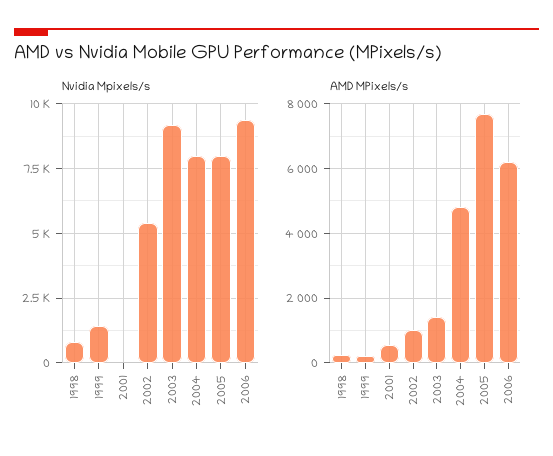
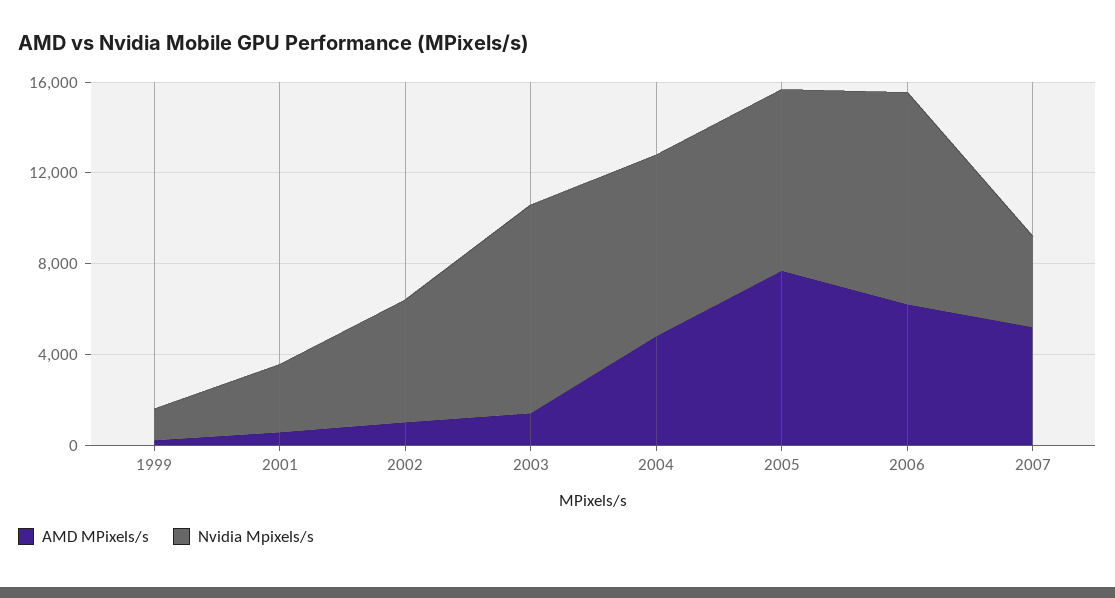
Nvidia Mpixels/s, 1998: 750 -> none
Nvidia Mpixels/s, 2001: 0 -> 3000
AMD MPixels/s, 1998: 200 -> none
AMD MPixels/s, 2007: none -> 5000
Nvidia Mpixels/s, 2007: none -> 4000

